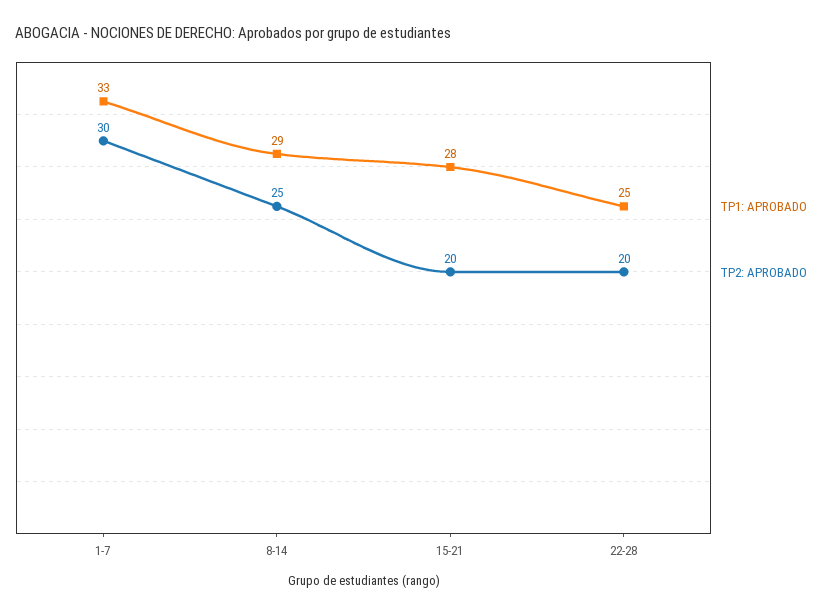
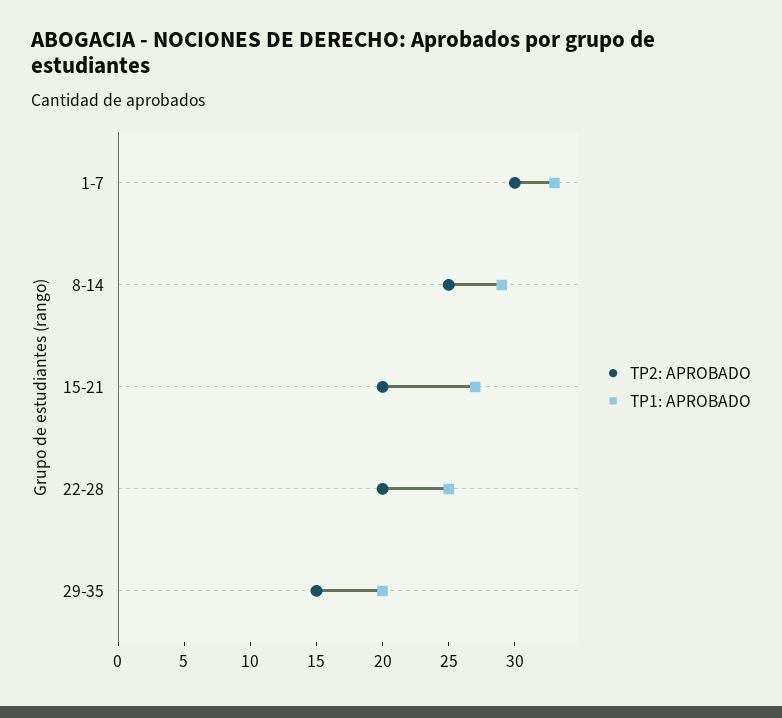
TP1: APROBADO, 15-21: 28 -> 27
TP2: APROBADO, 29-35: none -> 15
TP1: APROBADO, 29-35: none -> 20

